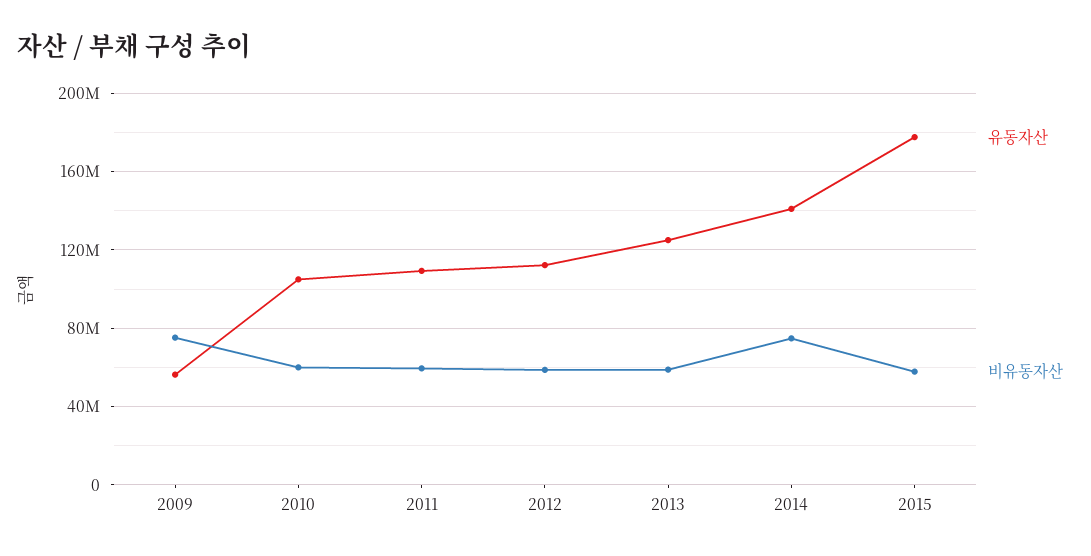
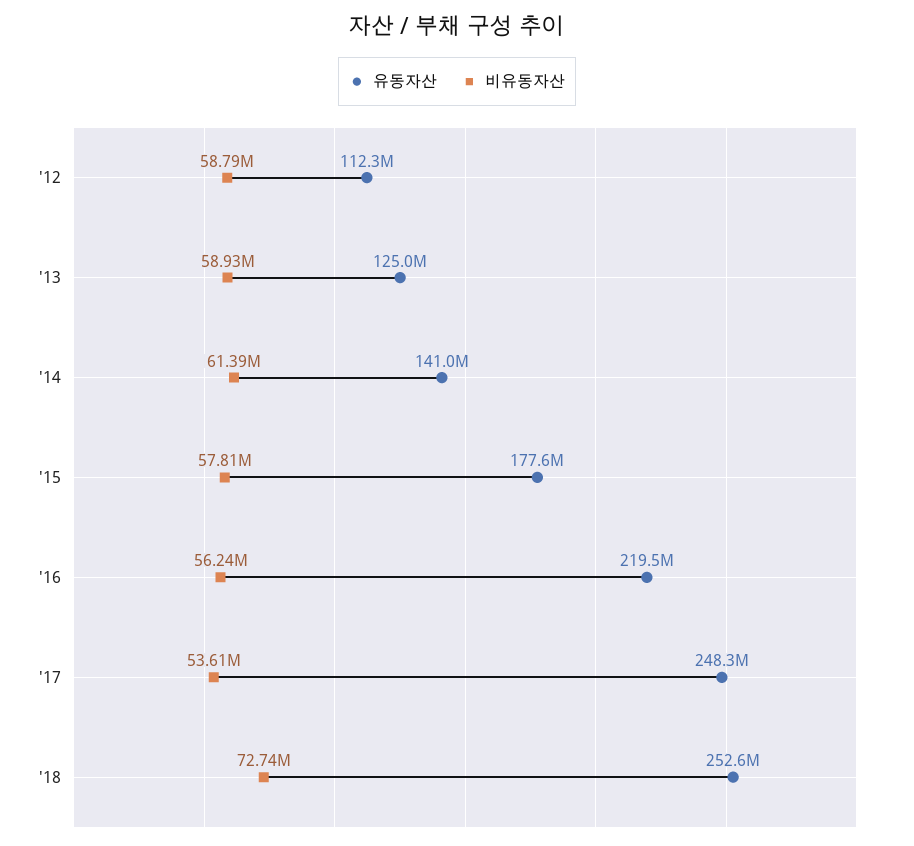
유동자산, 2009: 55000000 -> none
비유동자산, 2009: 75000000 -> none
유동자산, 2010: 105000000 -> none
비유동자산, 2010: 60000000 -> none
유동자산, 2011: 110000000 -> none
비유동자산, 2011: 60000000 -> none
비유동자산, 2014: 75000000 -> 61390000
유동자산, '16: none -> 219500000
비유동자산, '16: none -> 56240000
유동자산, '17: none -> 248300000
비유동자산, '17: none -> 53610000
유동자산, '18: none -> 252600000
비유동자산, '18: none -> 72740000

